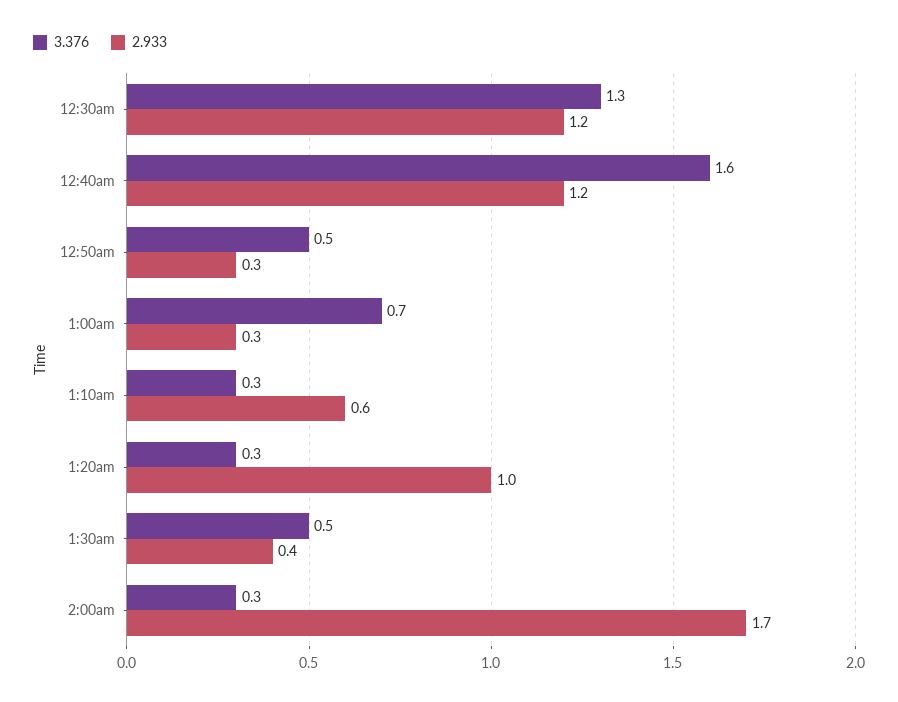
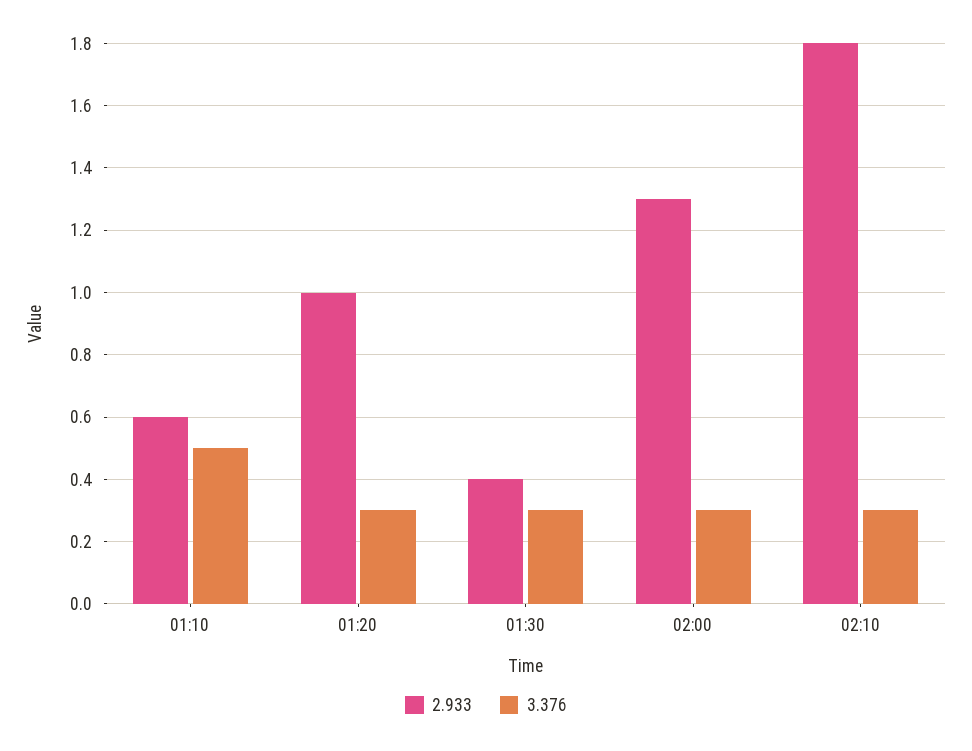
3.376, 12:30am: 1.3 -> none
2.933, 12:30am: 1.2 -> none
3.376, 12:40am: 1.6 -> none
2.933, 12:40am: 1.2 -> none
3.376, 12:50am: 0.5 -> none
2.933, 12:50am: 0.3 -> none
3.376, 1:00am: 0.7 -> none
2.933, 1:00am: 0.3 -> none
3.376, 1:10am: 0.3 -> 0.5
3.376, 1:30am: 0.5 -> 0.3
2.933, 2:00am: 1.7 -> 1.3
2.933, 02:10: none -> 1.8
3.376, 02:10: none -> 0.3

